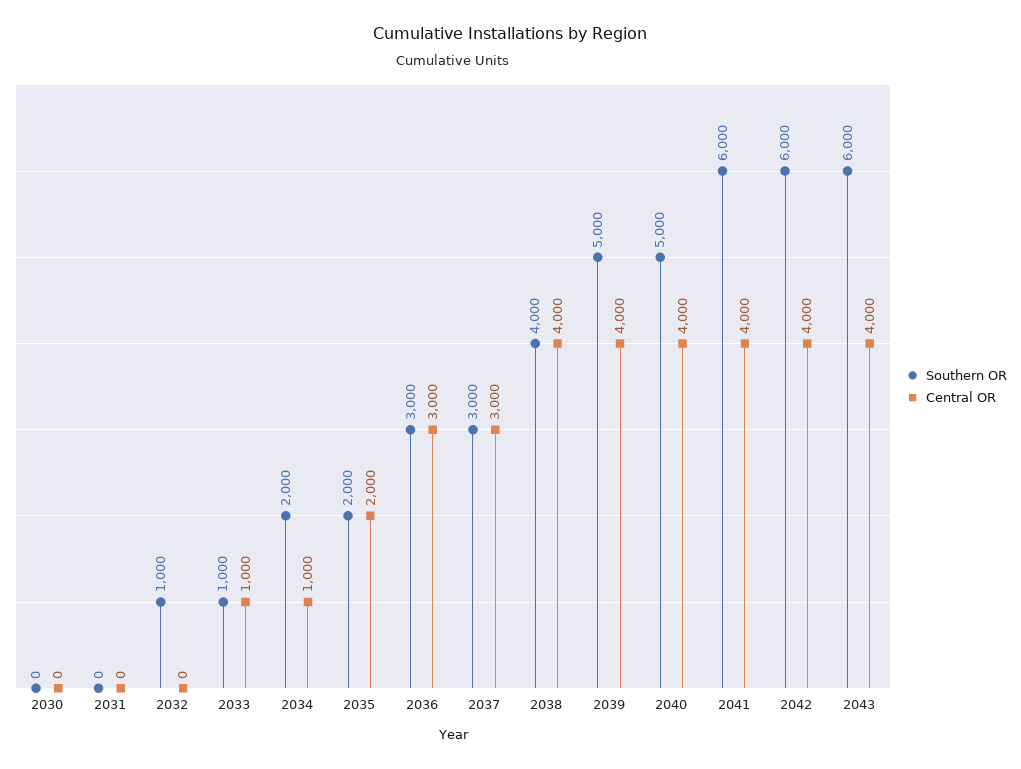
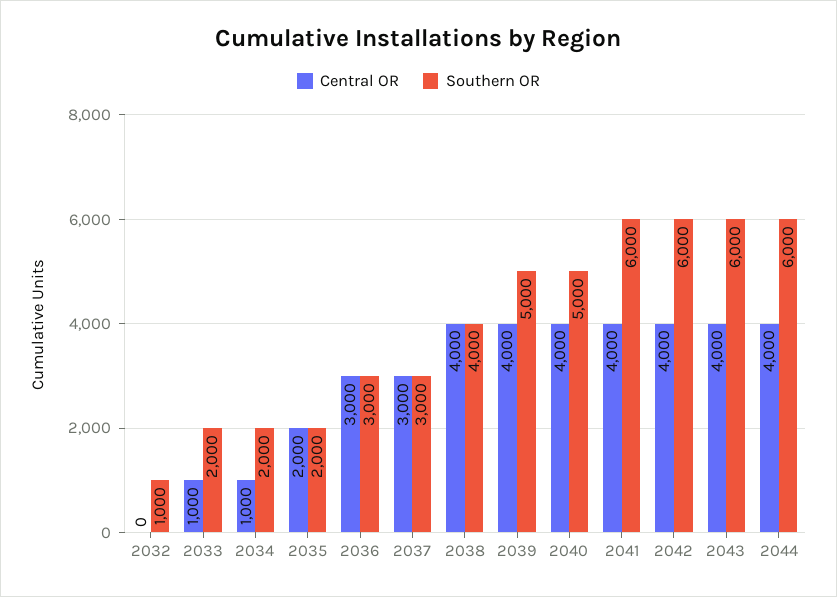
Southern OR, 2030: 0 -> none
Central OR, 2030: 0 -> none
Southern OR, 2031: 0 -> none
Central OR, 2031: 0 -> none
Southern OR, 2033: 1000 -> 2000
Central OR, 2044: none -> 4000
Southern OR, 2044: none -> 6000

